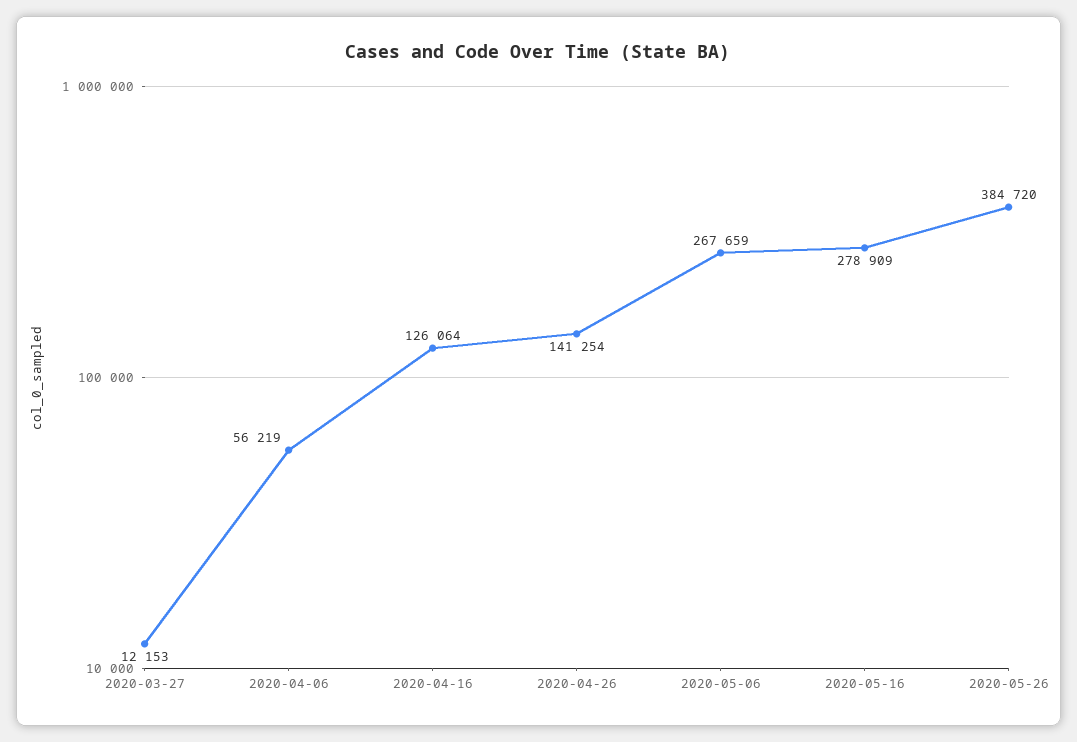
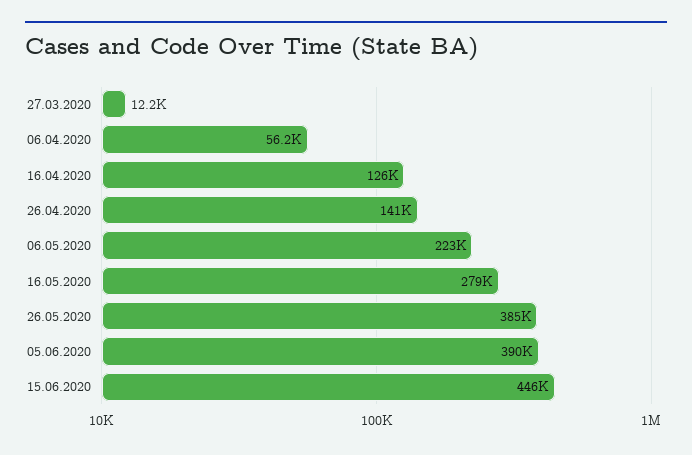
2020-05-06: 267659 -> 223000
05.06.2020: none -> 390000
15.06.2020: none -> 446000

